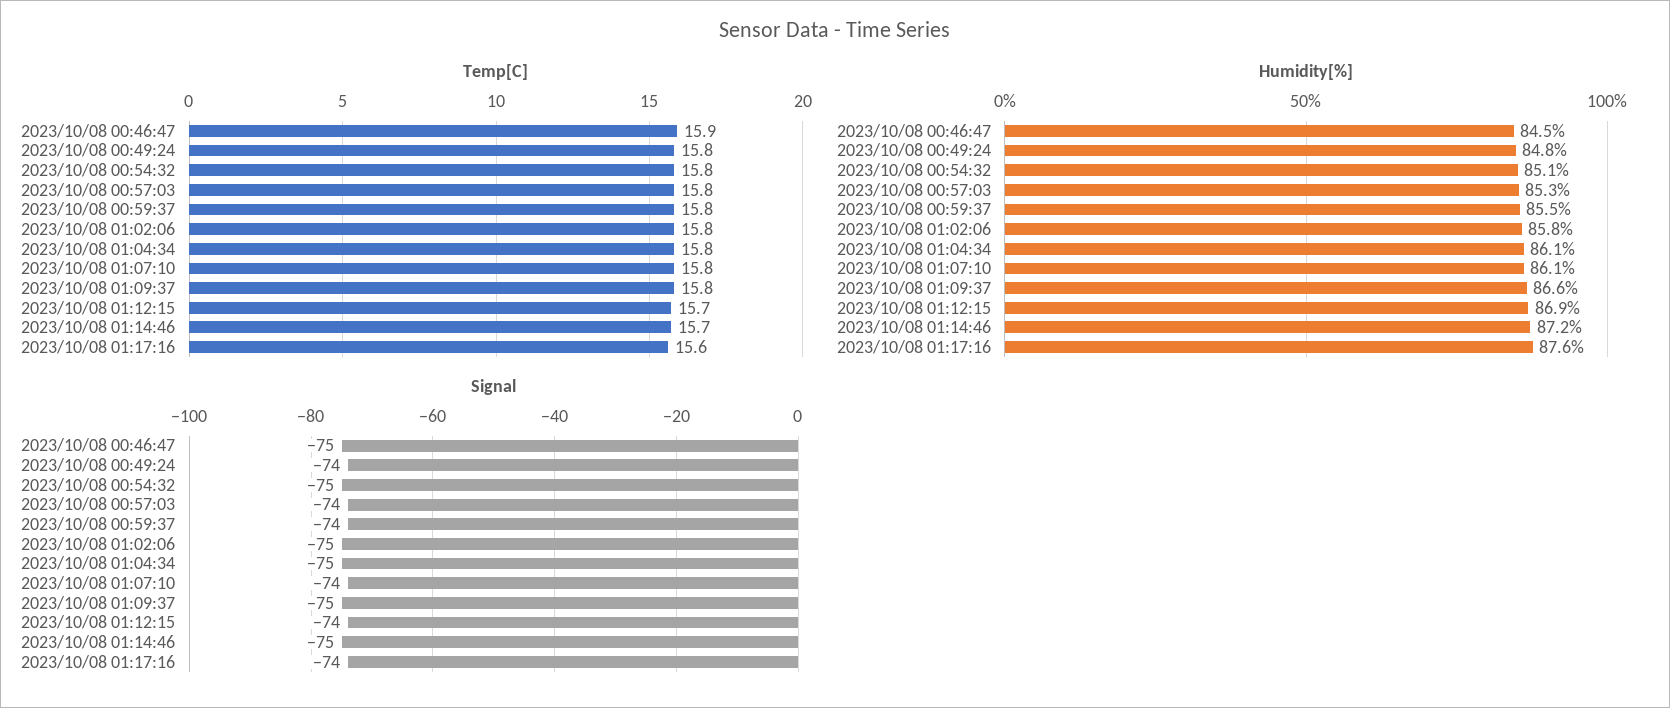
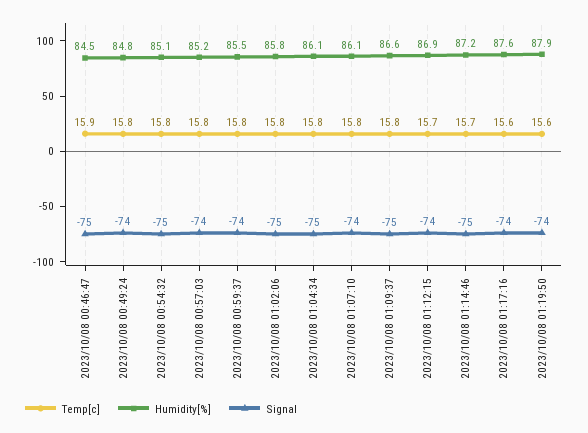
Humidity[%], 2023/10/08 00:57:03: 85.3 -> 85.2
Temp[C], 2023/10/08 01:19:50: none -> 15.6
Humidity[%], 2023/10/08 01:19:50: none -> 87.9
Signal, 2023/10/08 01:19:50: none -> -74

